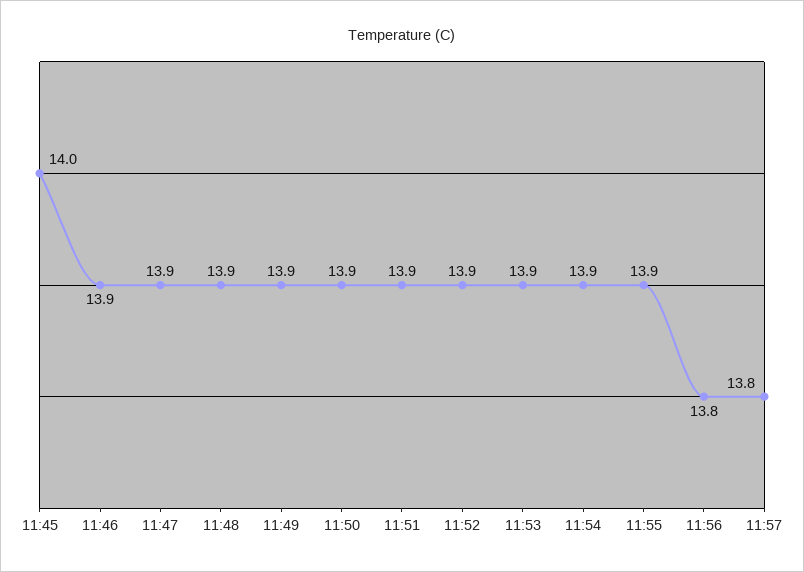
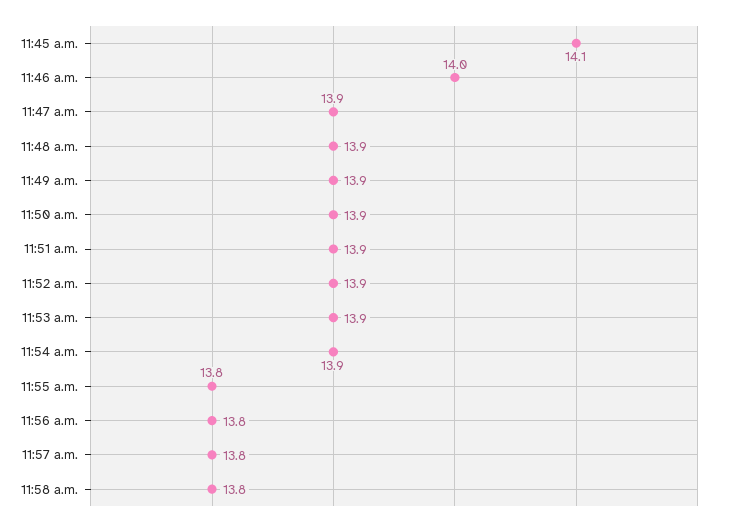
11:45: 14 -> 14.1
11:46: 13.9 -> 14
11:55: 13.9 -> 13.8
11:58 a.m.: none -> 13.8

